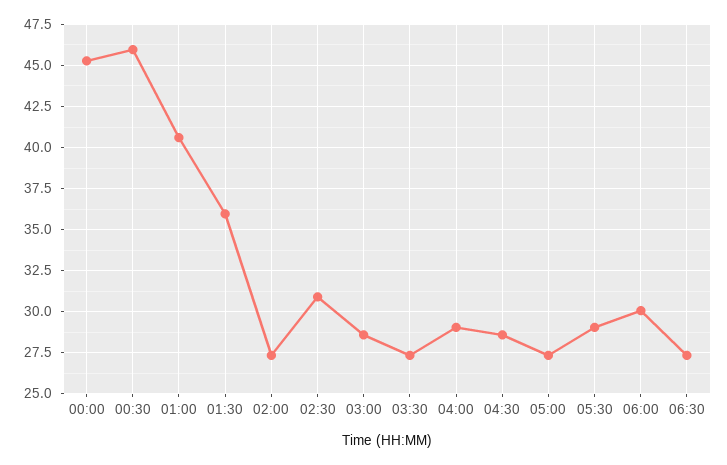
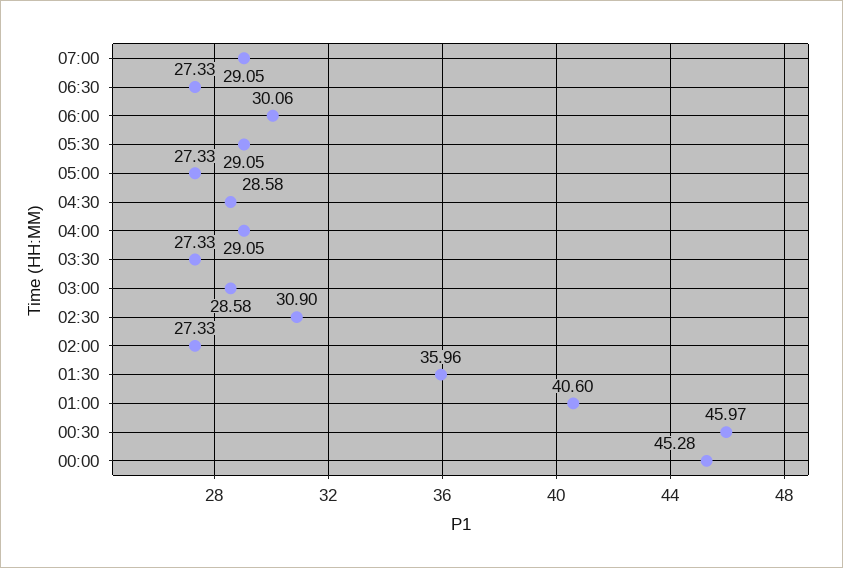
07:00: none -> 29.05

